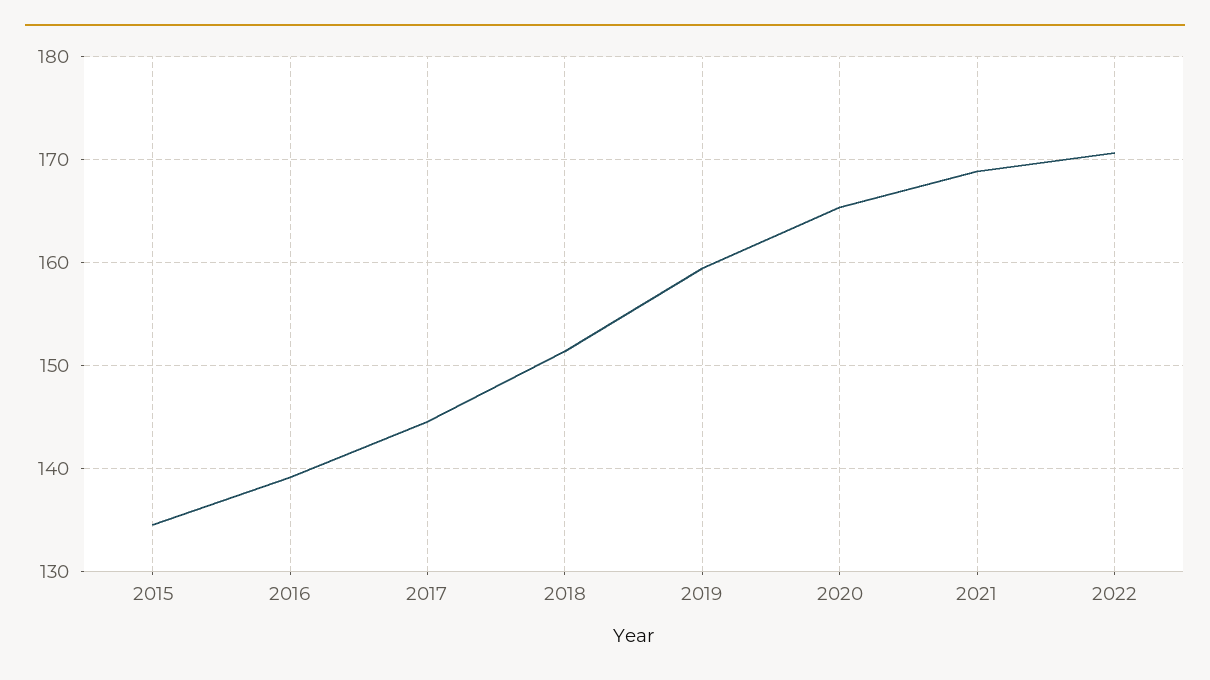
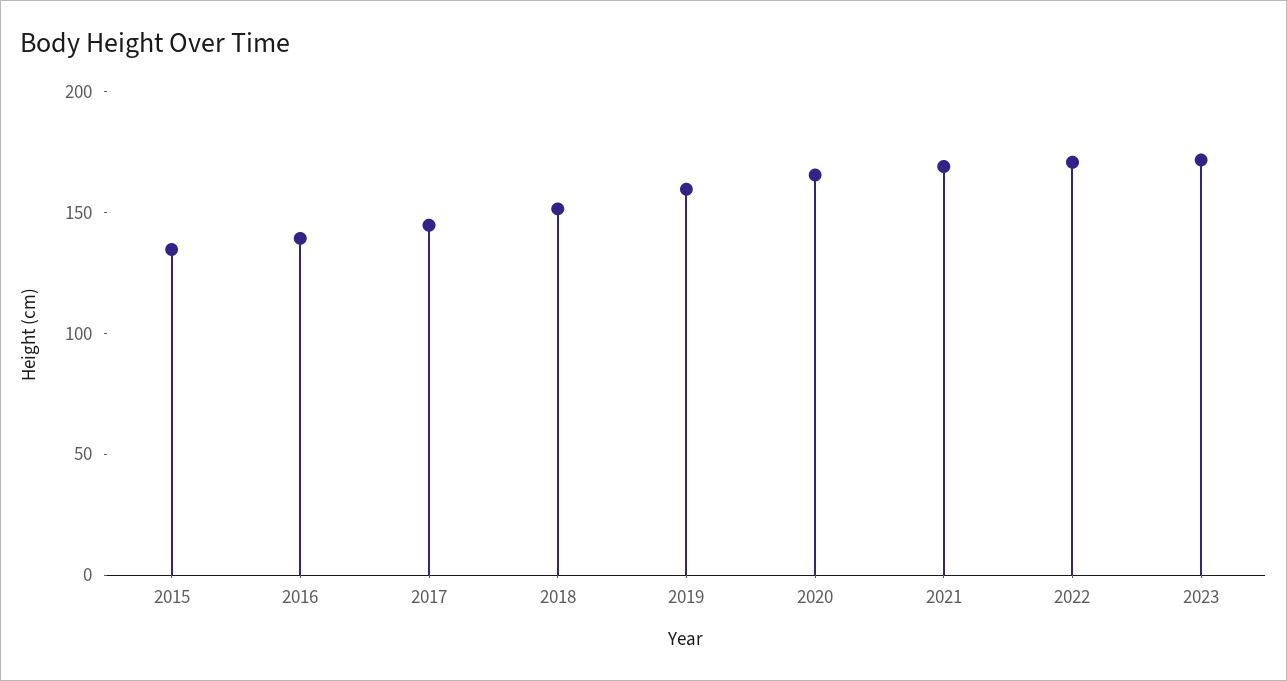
2023: none -> 170

